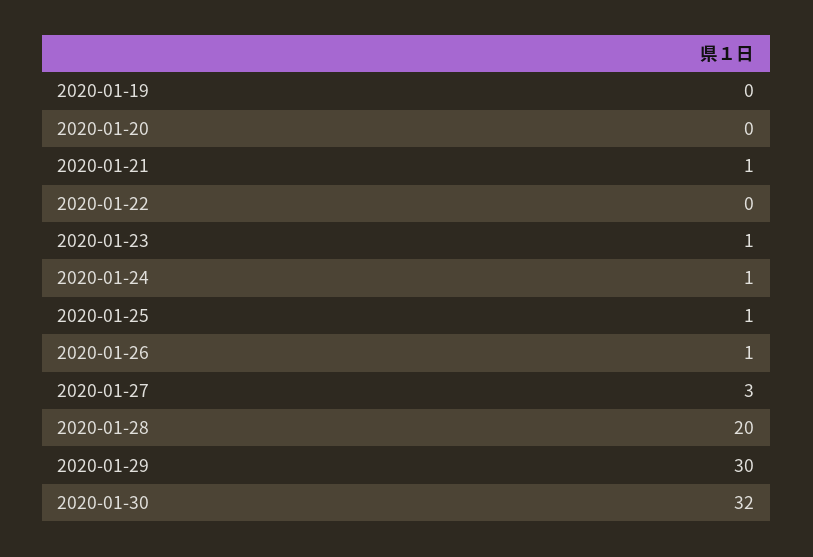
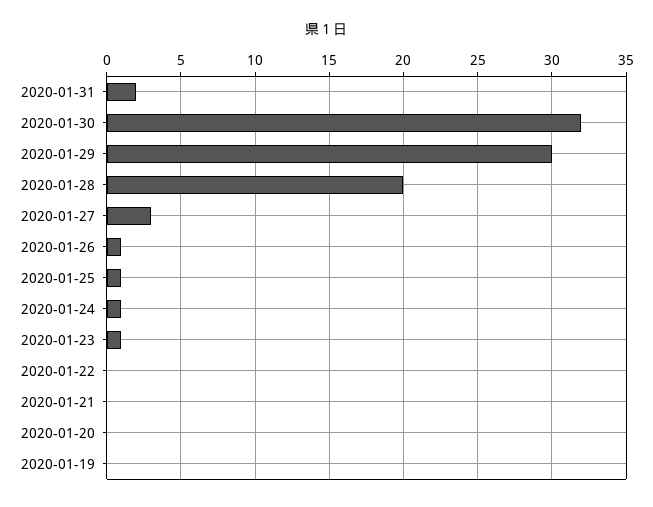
2020-01-21: 1 -> 0
2020-01-31: none -> 2

